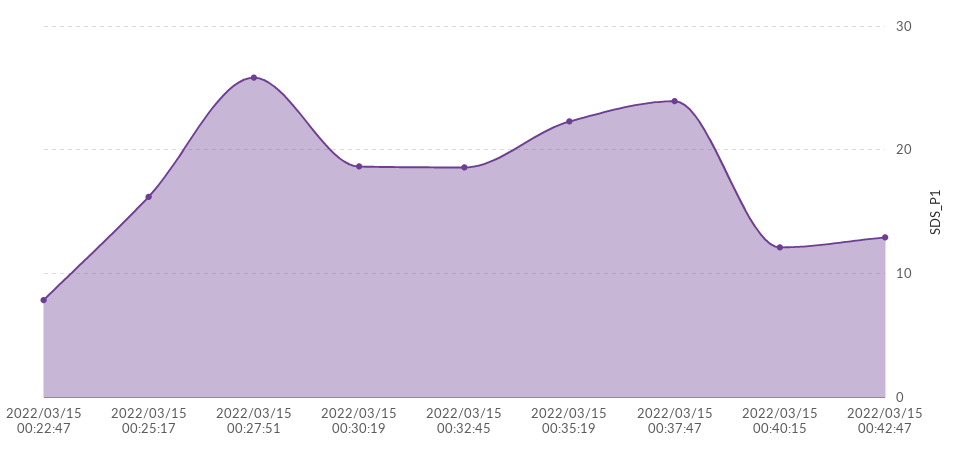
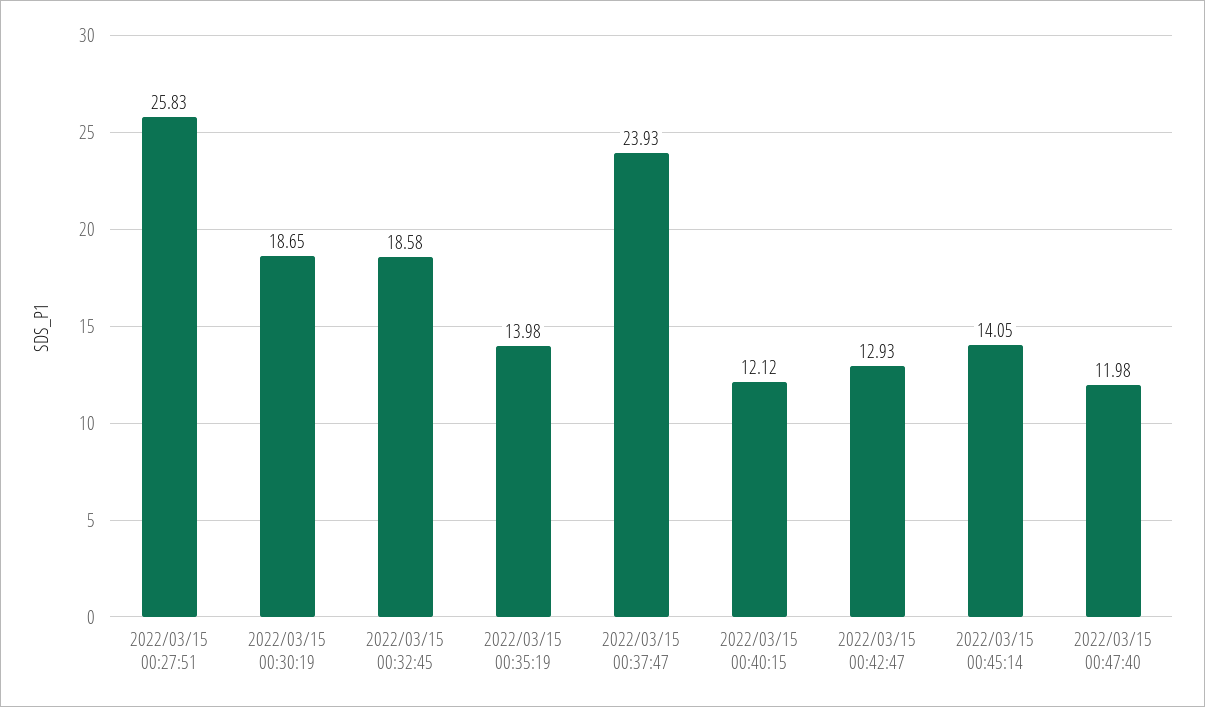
2022/03/15 00:22:47: 8 -> none
2022/03/15 00:25:17: 16 -> none
2022/03/15 00:35:19: 22 -> 13.98
2022/03/15 00:45:14: none -> 14.05
2022/03/15 00:47:40: none -> 11.98

